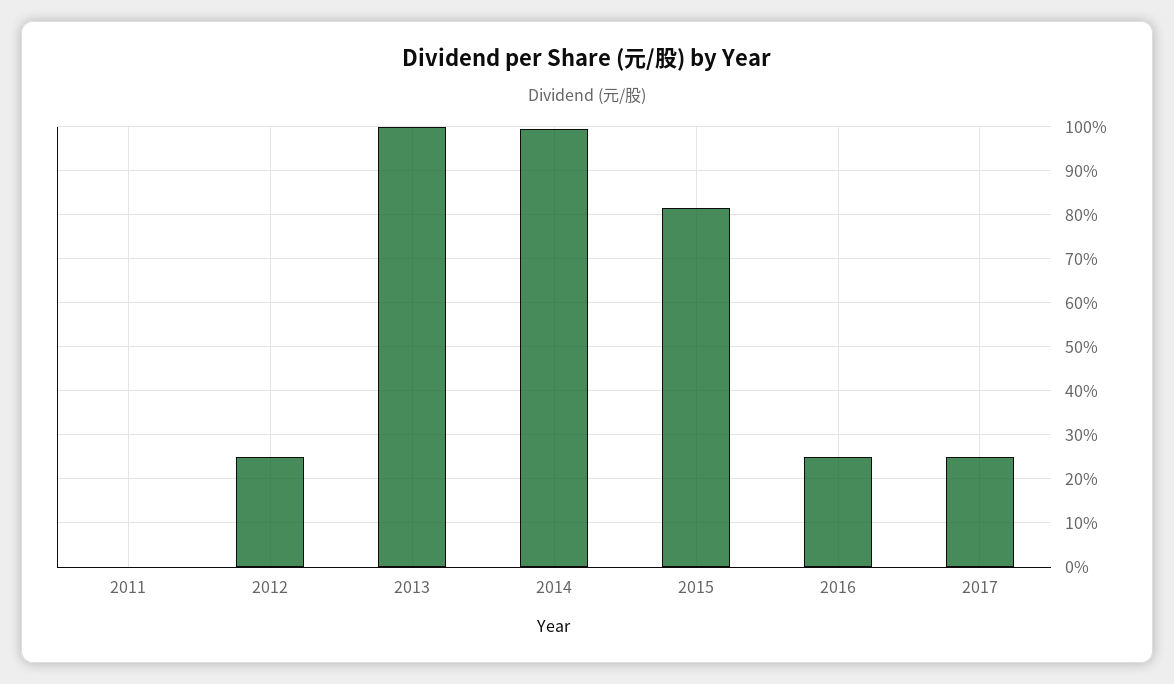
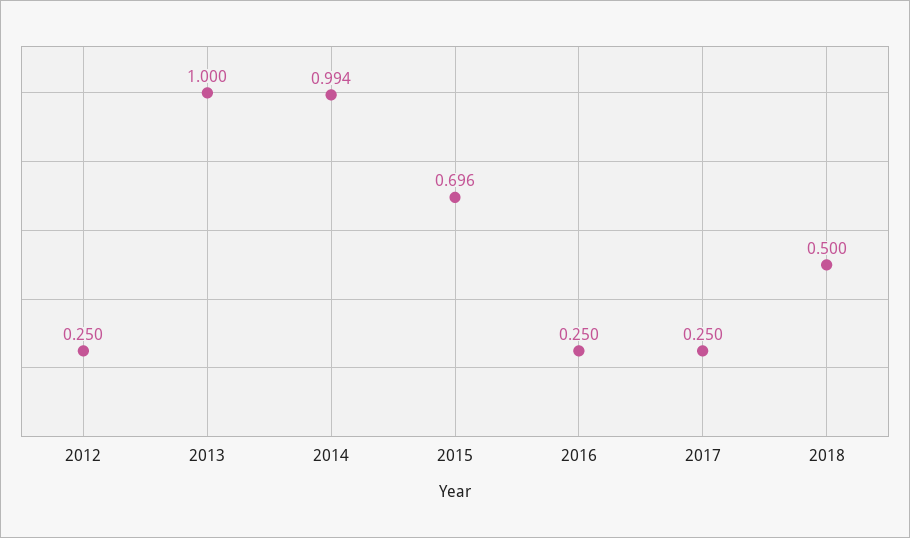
2011: 0 -> none
2015: 0.82 -> 0.696
2018: none -> 0.5

